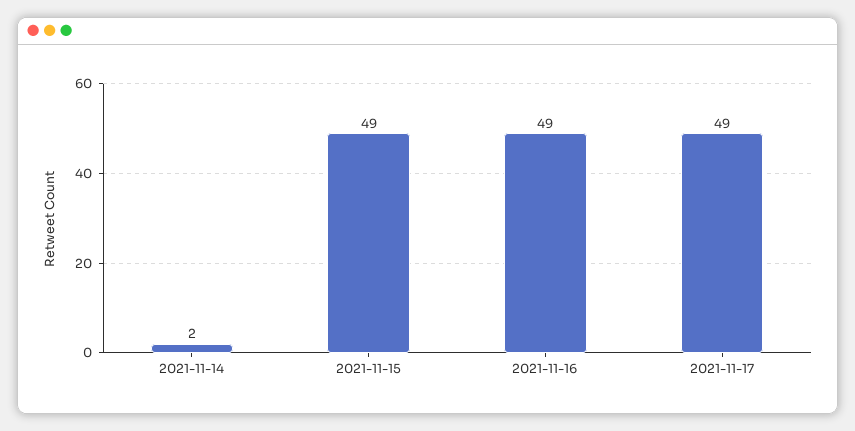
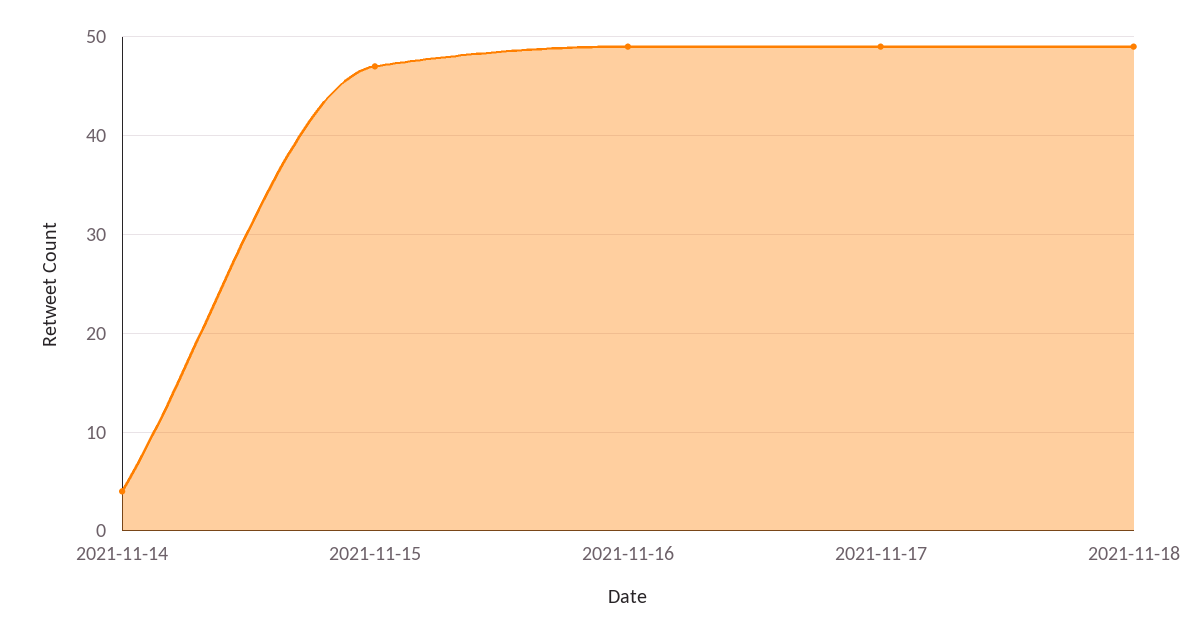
2021-11-14: 2 -> 4
2021-11-15: 49 -> 47
2021-11-18: none -> 49

